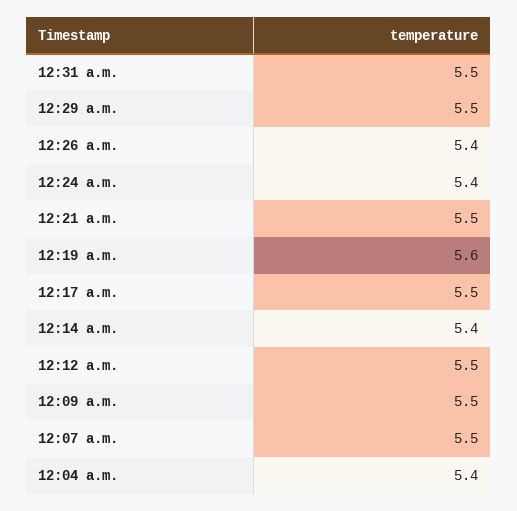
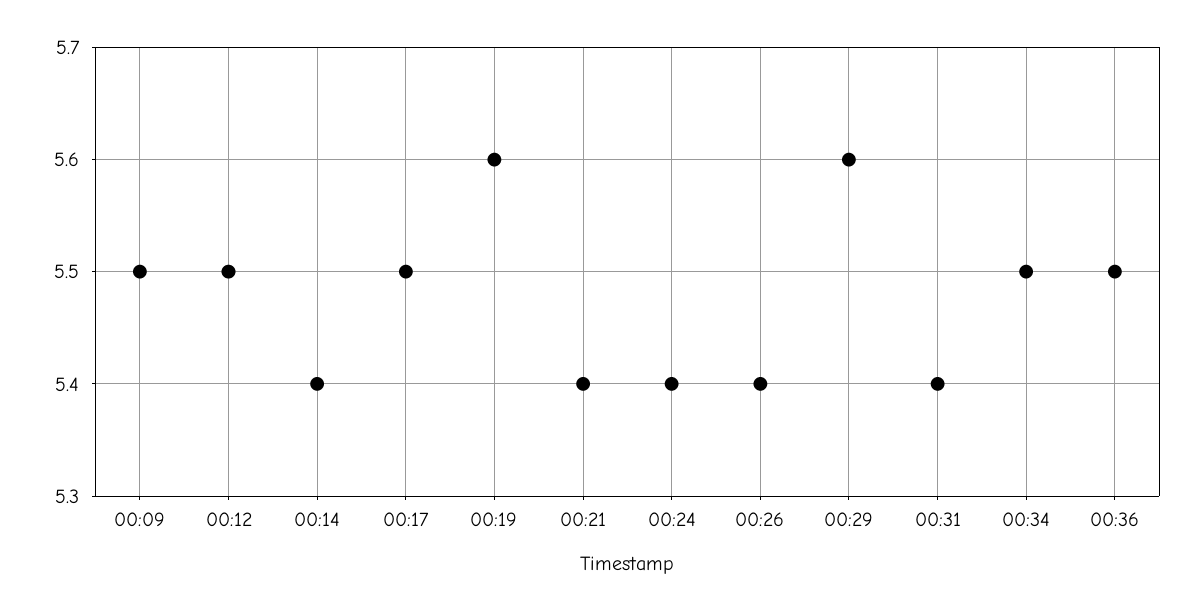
12:31 a.m.: 5.5 -> 5.4
12:29 a.m.: 5.5 -> 5.6
12:21 a.m.: 5.5 -> 5.4
12:07 a.m.: 5.5 -> none
12:04 a.m.: 5.4 -> none
00:34: none -> 5.5
00:36: none -> 5.5

